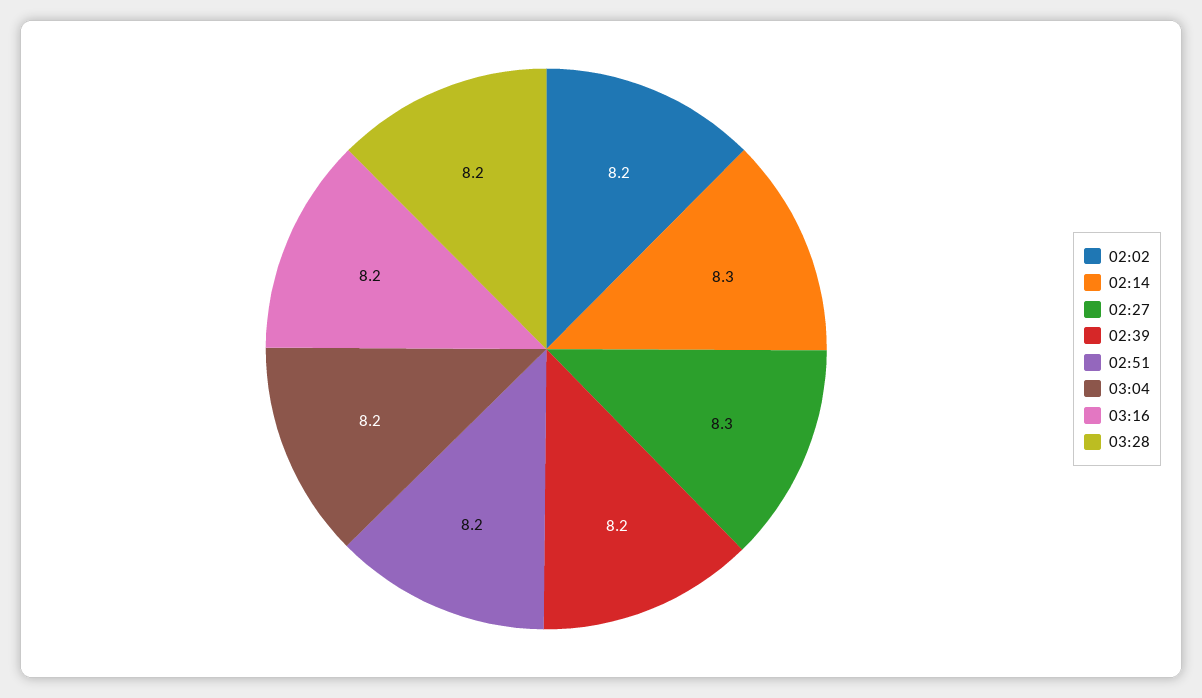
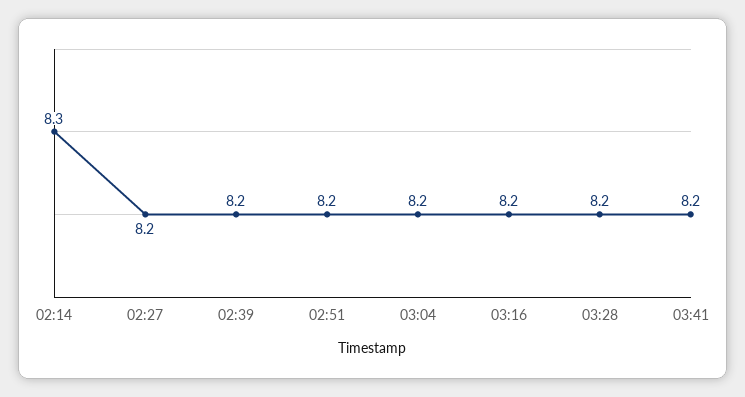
02:02: 8.2 -> none
02:27: 8.3 -> 8.2
03:41: none -> 8.2

